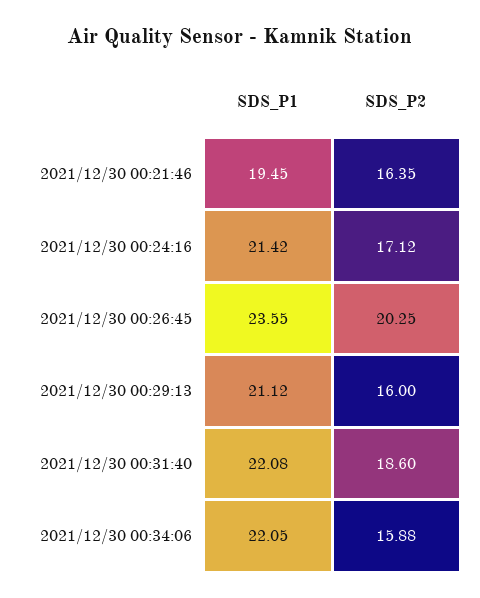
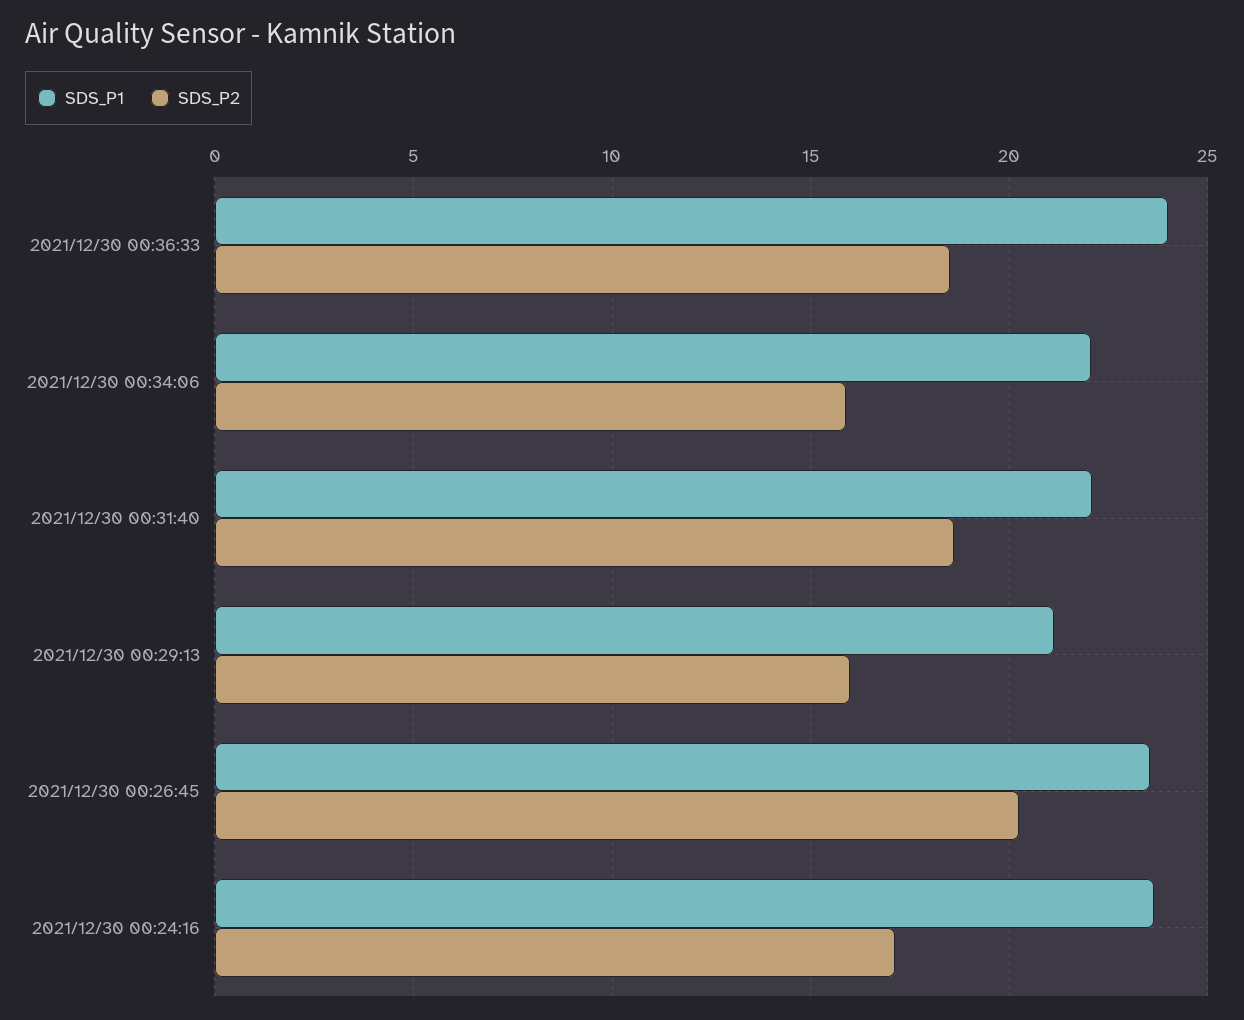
SDS_P1, 2021/12/30 00:21:46: 19.45 -> none
SDS_P2, 2021/12/30 00:21:46: 16.35 -> none
SDS_P1, 2021/12/30 00:24:16: 21.42 -> 23.5
SDS_P1, 2021/12/30 00:36:33: none -> 24
SDS_P2, 2021/12/30 00:36:33: none -> 18.5

